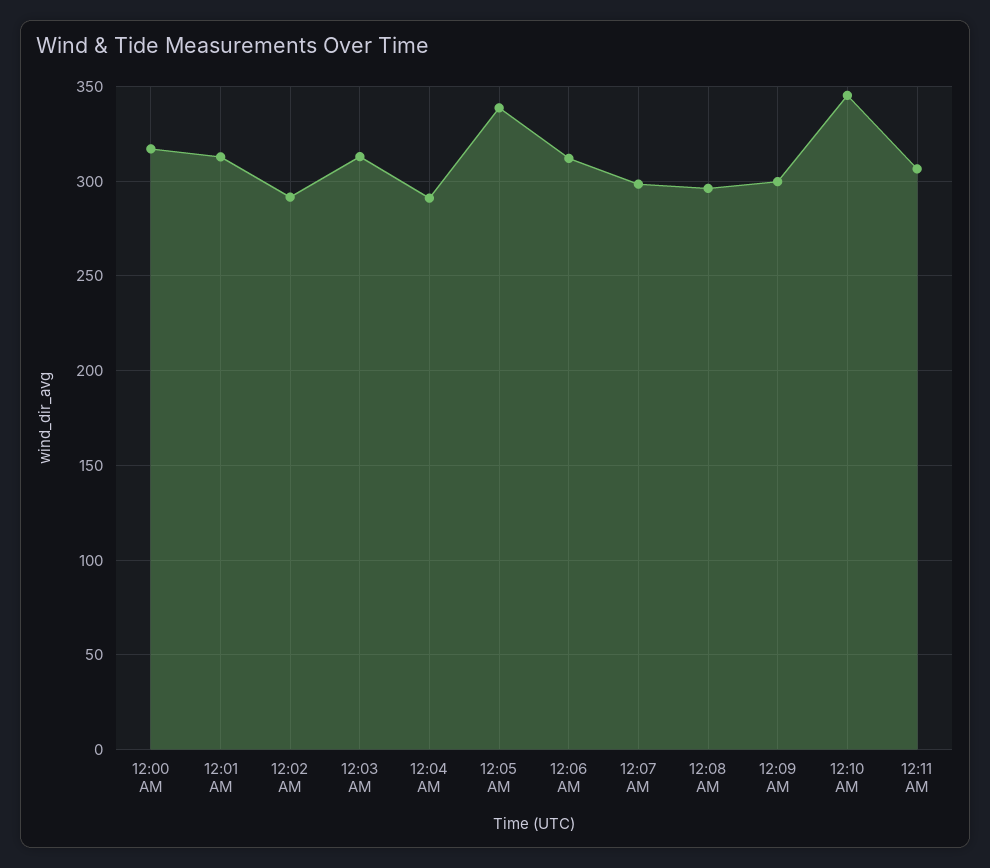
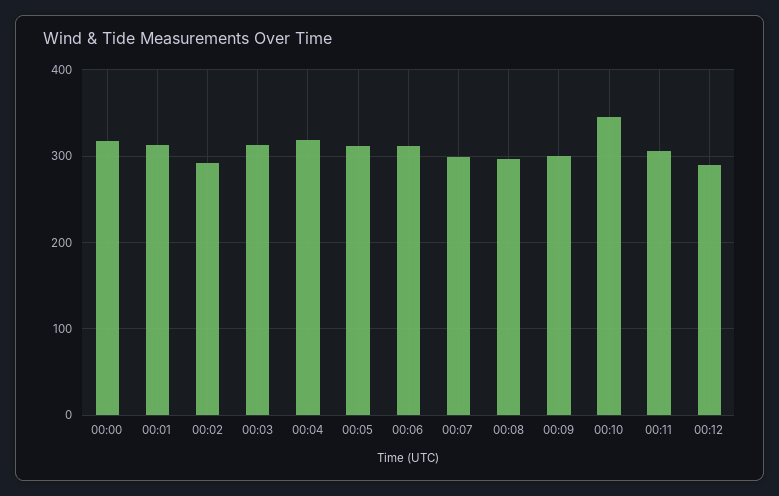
12:04 AM: 290 -> 320
12:05 AM: 340 -> 310
00:12: none -> 290

